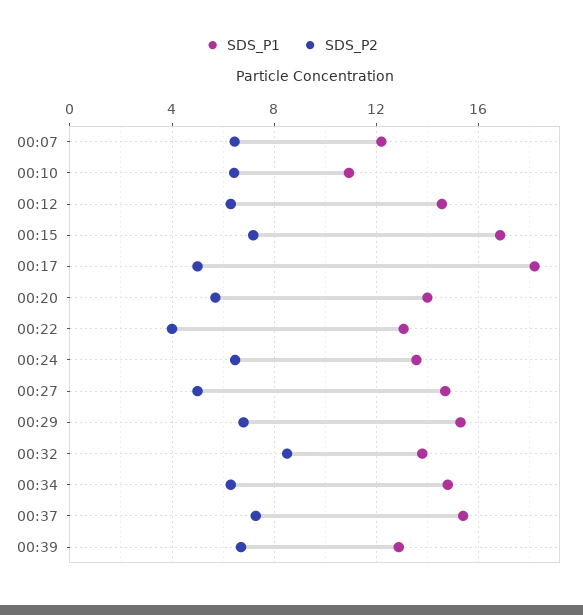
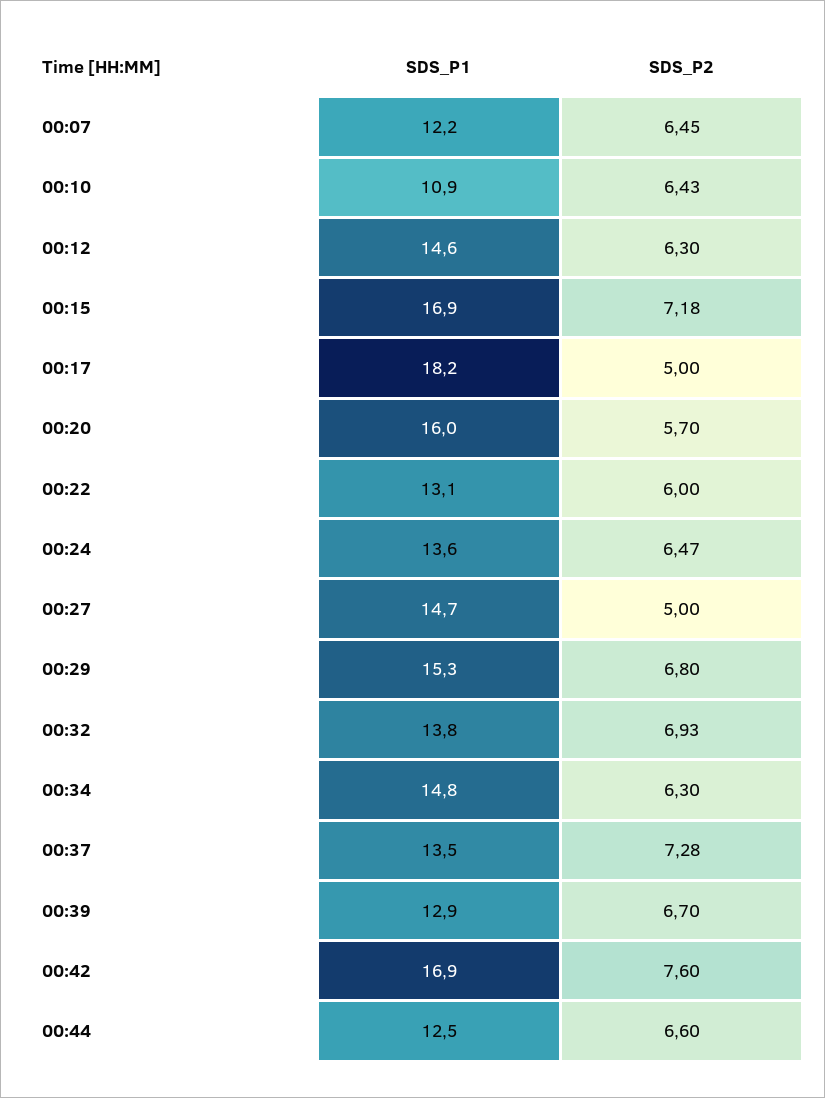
SDS_P1, 00:20: 14 -> 16
SDS_P2, 00:22: 4 -> 6
SDS_P2, 00:32: 8.5 -> 6.93
SDS_P1, 00:37: 15.5 -> 13.5
SDS_P1, 00:42: none -> 16.9
SDS_P2, 00:42: none -> 7.6
SDS_P1, 00:44: none -> 12.5
SDS_P2, 00:44: none -> 6.6

